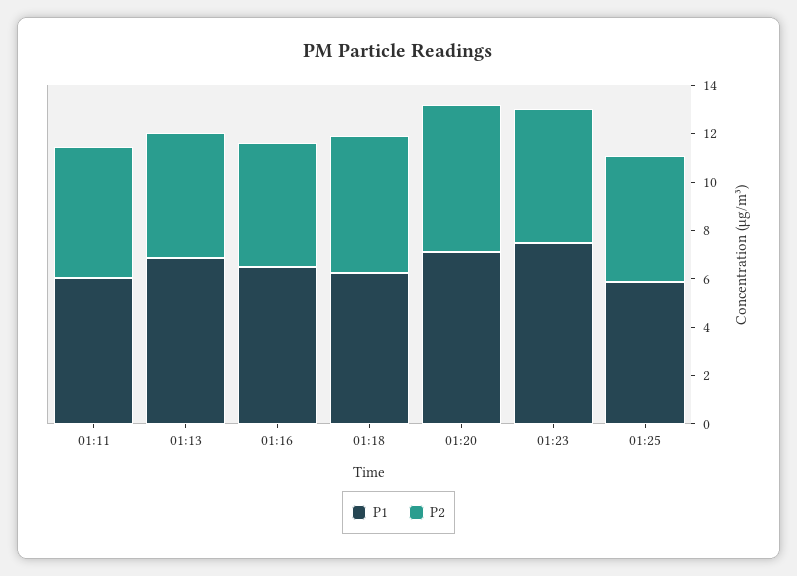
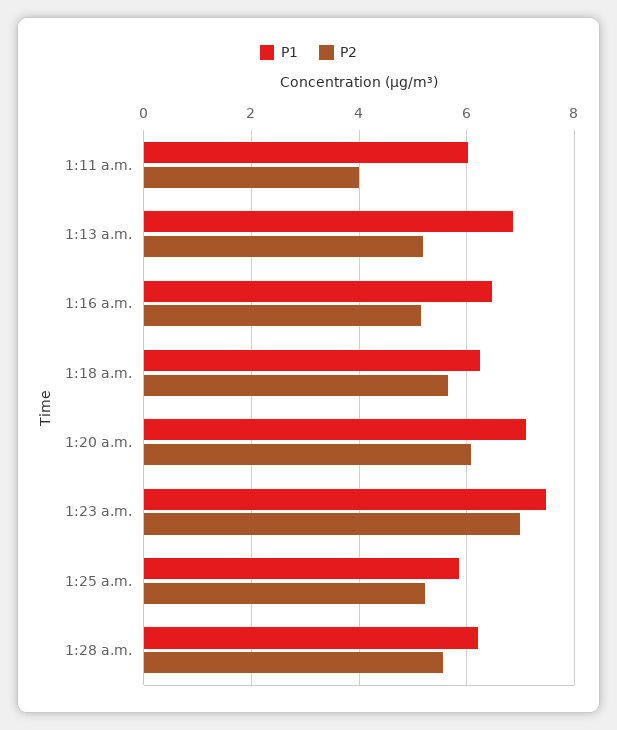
P2, 01:11: 5.5 -> 4
P2, 01:23: 5.5 -> 7
P1, 1:28 a.m.: none -> 6.2
P2, 1:28 a.m.: none -> 5.6

